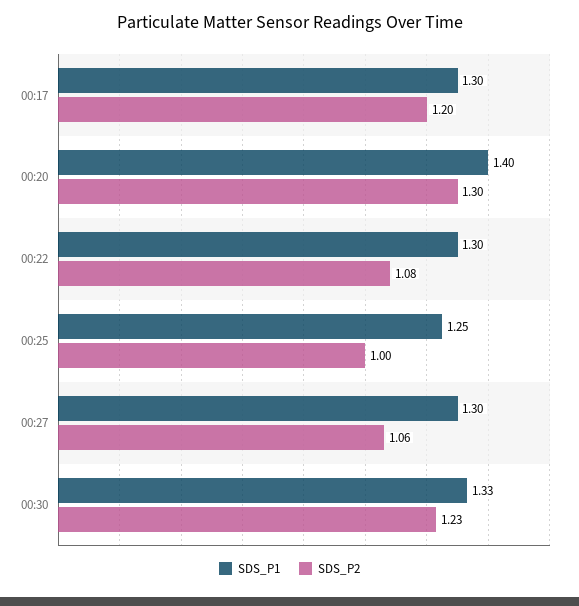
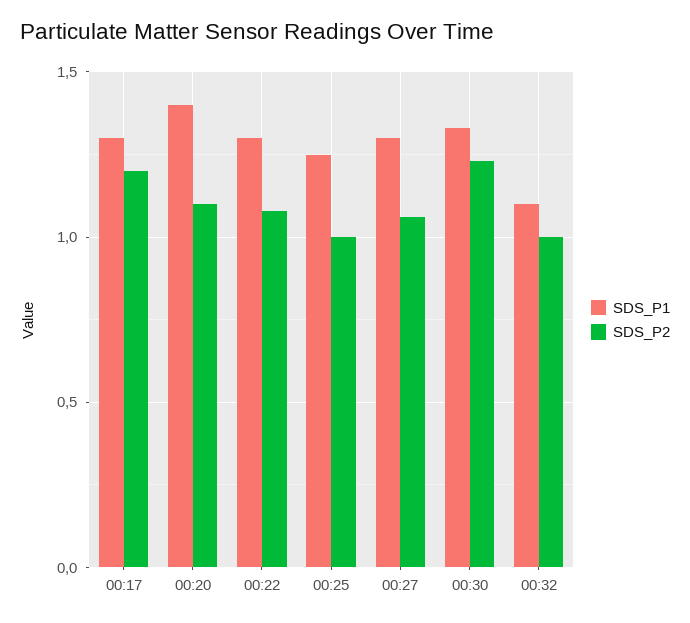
SDS_P2, 00:20: 1.3 -> 1.1
SDS_P1, 00:32: none -> 1.1
SDS_P2, 00:32: none -> 1

